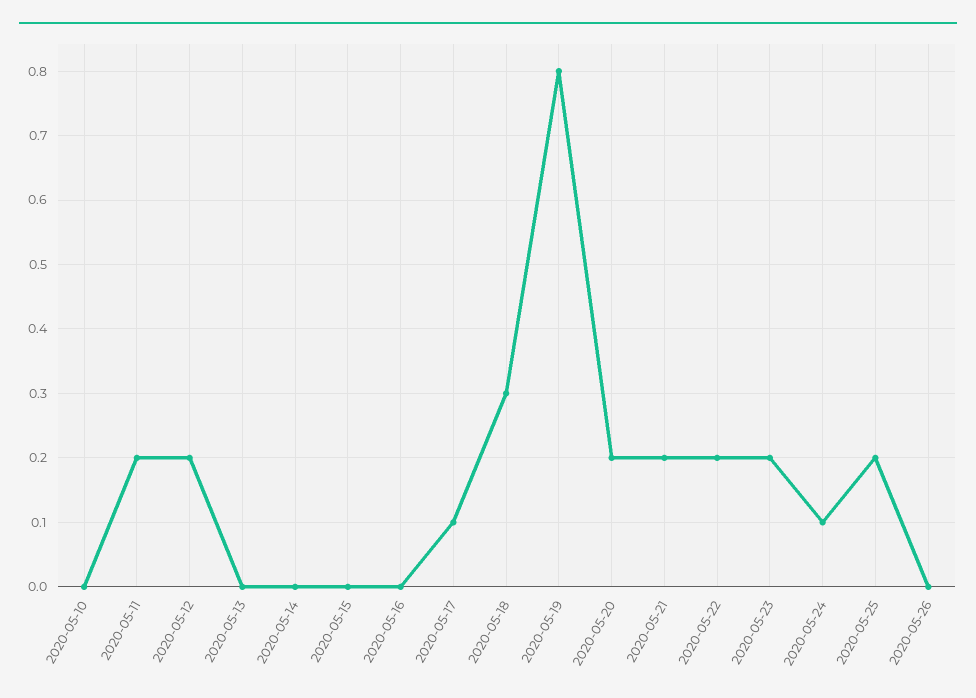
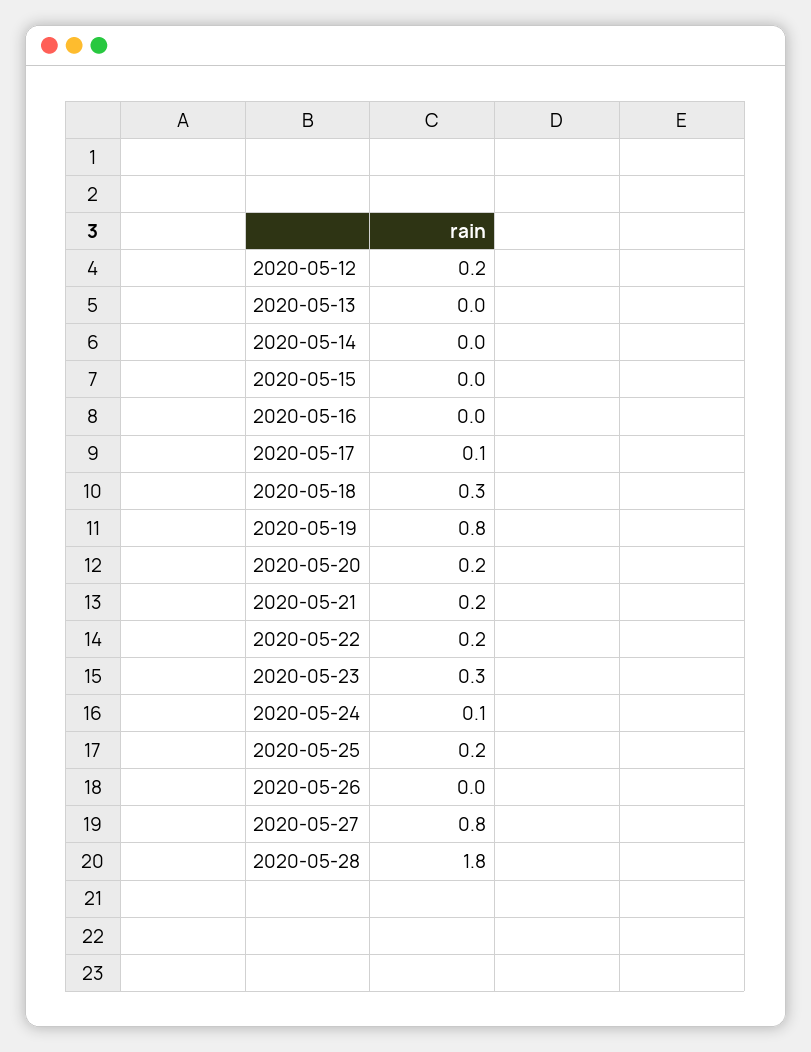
2020-05-10: 0 -> none
2020-05-11: 0.2 -> none
2020-05-23: 0.2 -> 0.3
2020-05-27: none -> 0.8
2020-05-28: none -> 1.8

